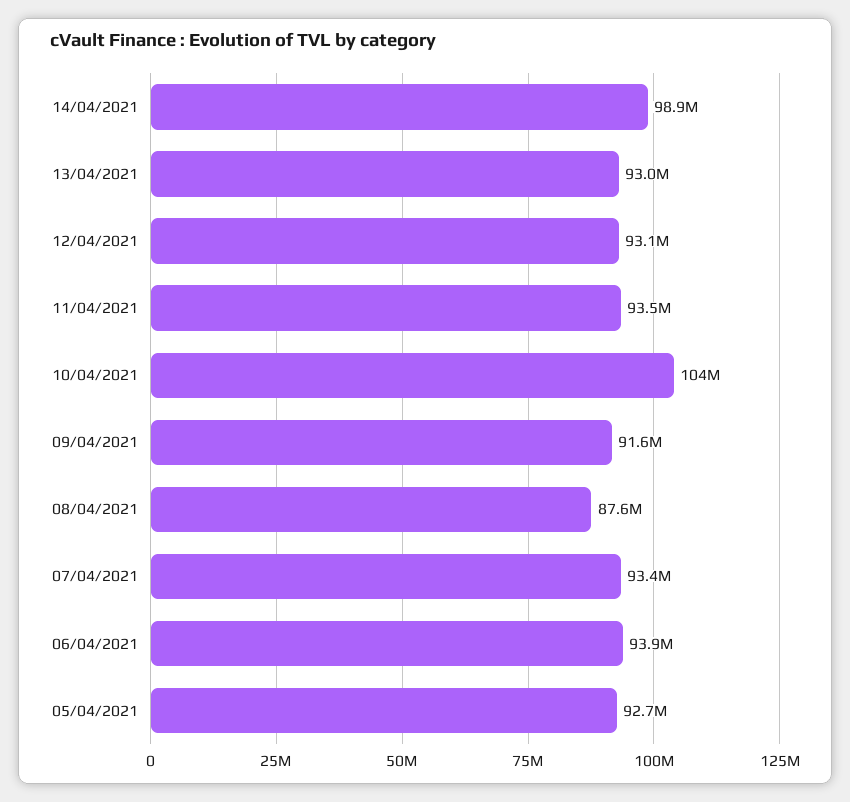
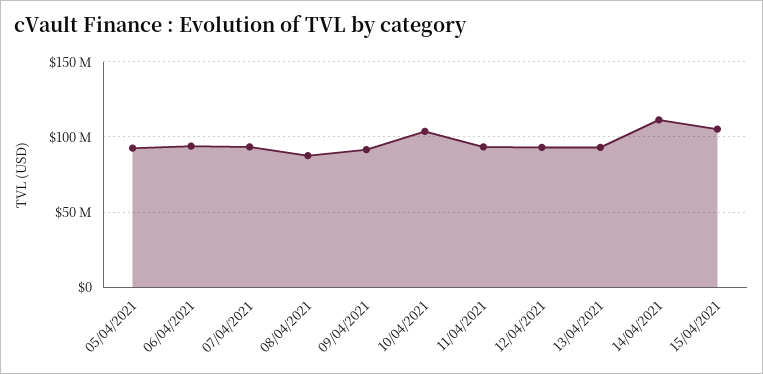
14/04/2021: 98900000 -> 110000000
15/04/2021: none -> 105000000

